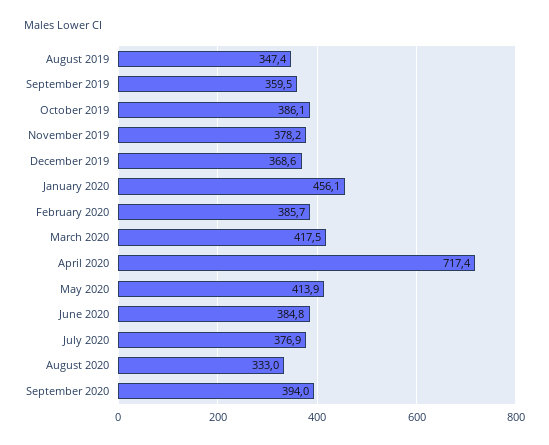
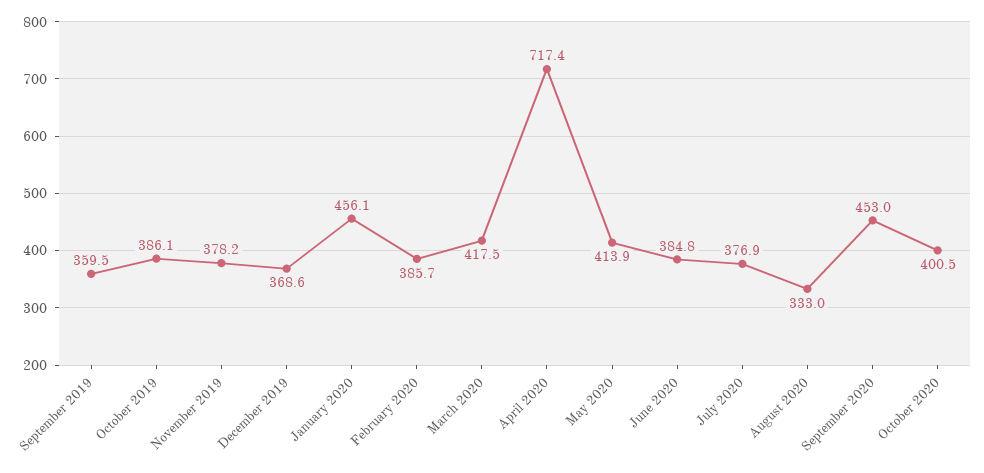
August 2019: 347.4 -> none
September 2020: 394 -> 453
October 2020: none -> 400.5

